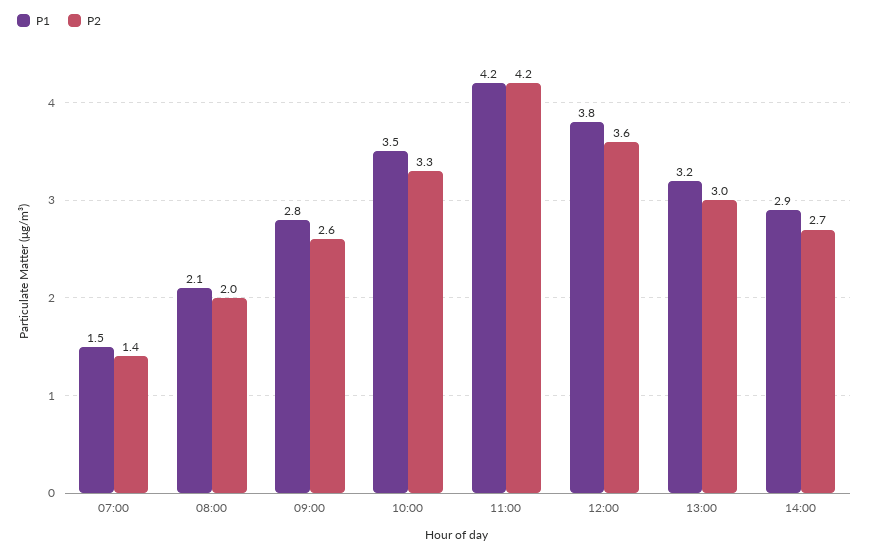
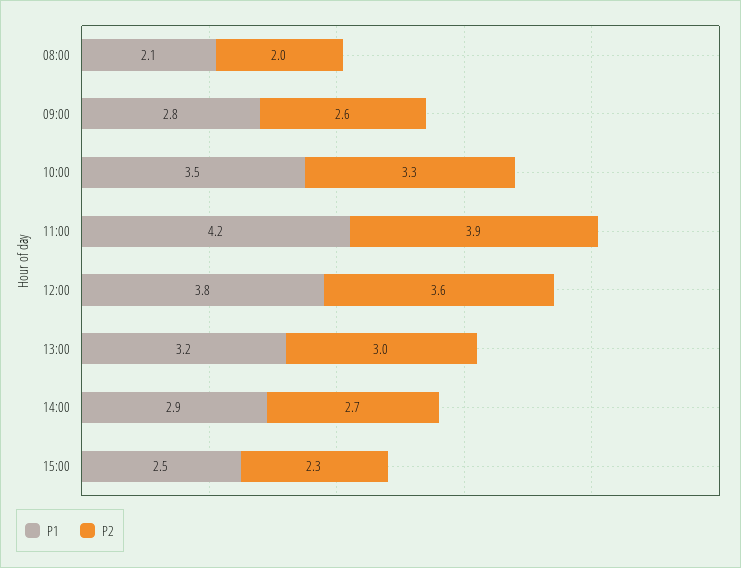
P1, 07:00: 1.5 -> none
P2, 07:00: 1.4 -> none
P2, 11:00: 4.2 -> 3.9
P1, 15:00: none -> 2.5
P2, 15:00: none -> 2.3

